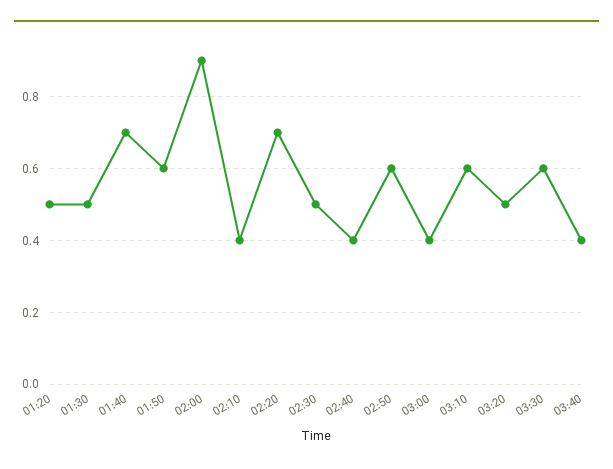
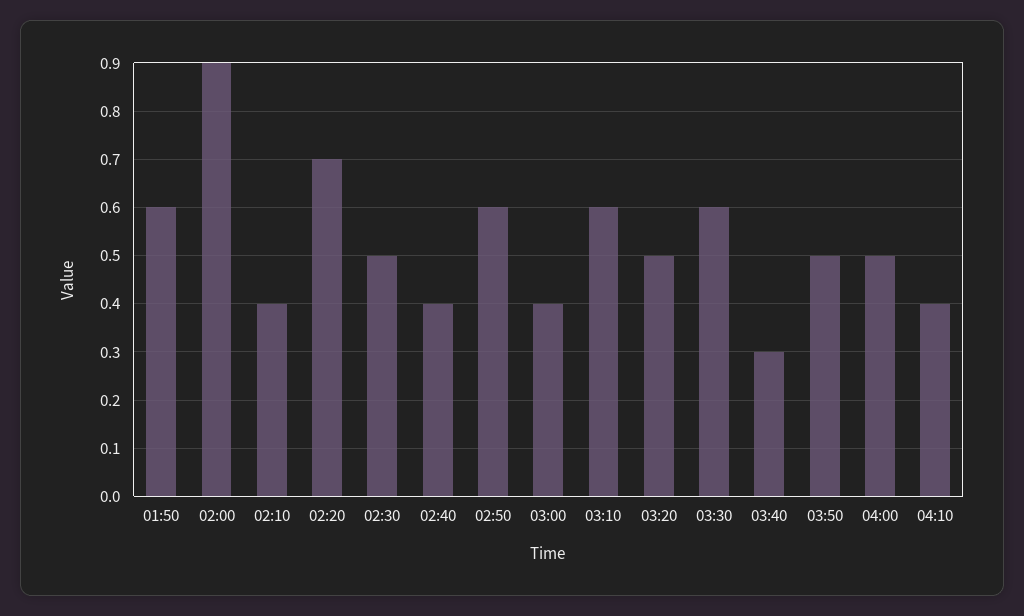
01:20: 0.5 -> none
01:30: 0.5 -> none
01:40: 0.7 -> none
03:40: 0.4 -> 0.3
03:50: none -> 0.5
04:00: none -> 0.5
04:10: none -> 0.4

